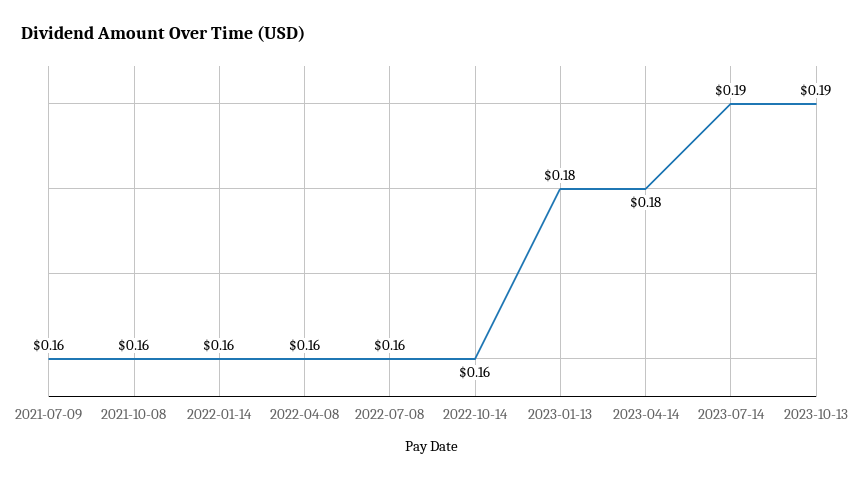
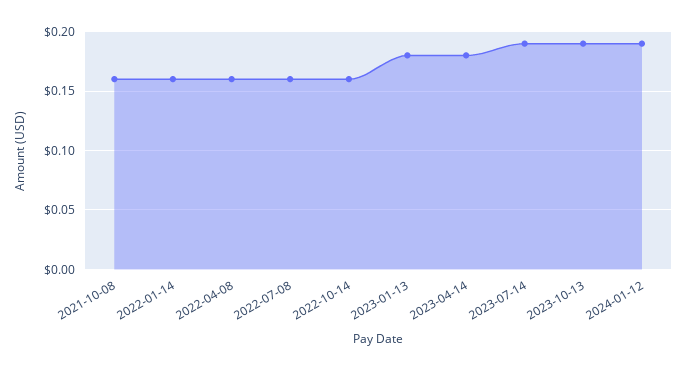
2021-07-09: 0.16 -> none
2024-01-12: none -> 0.19

